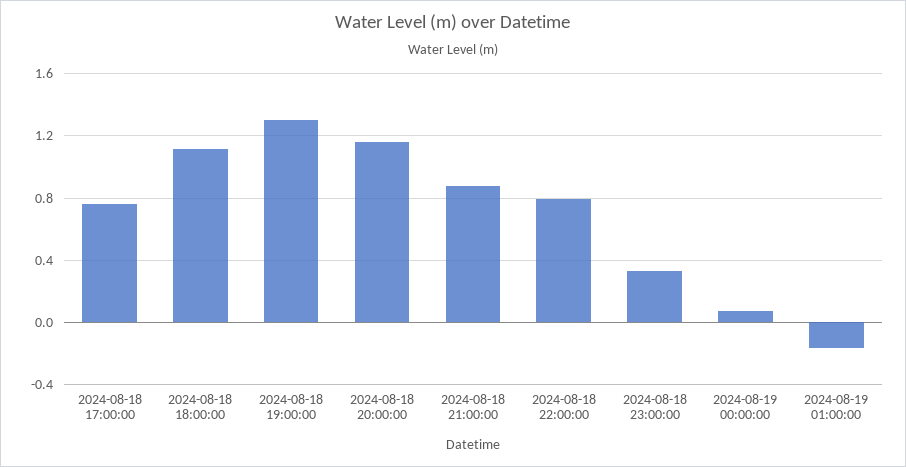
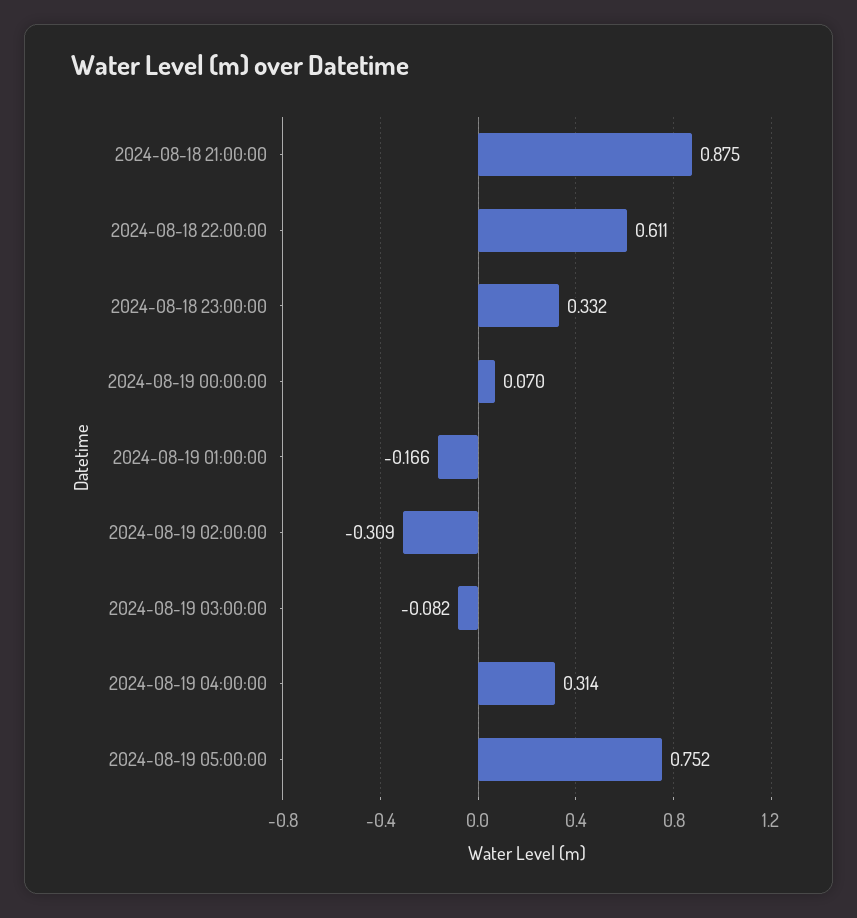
2024-08-18 17:00:00: 0.75 -> none
2024-08-18 18:00:00: 1.1 -> none
2024-08-18 19:00:00: 1.3 -> none
2024-08-18 20:00:00: 1.15 -> none
2024-08-18 22:00:00: 0.8 -> 0.611
2024-08-19 02:00:00: none -> -0.309
2024-08-19 03:00:00: none -> -0.082
2024-08-19 04:00:00: none -> 0.314
2024-08-19 05:00:00: none -> 0.752

